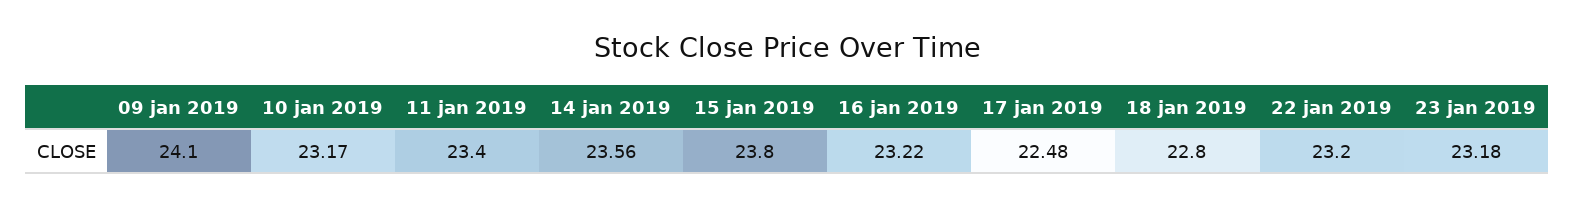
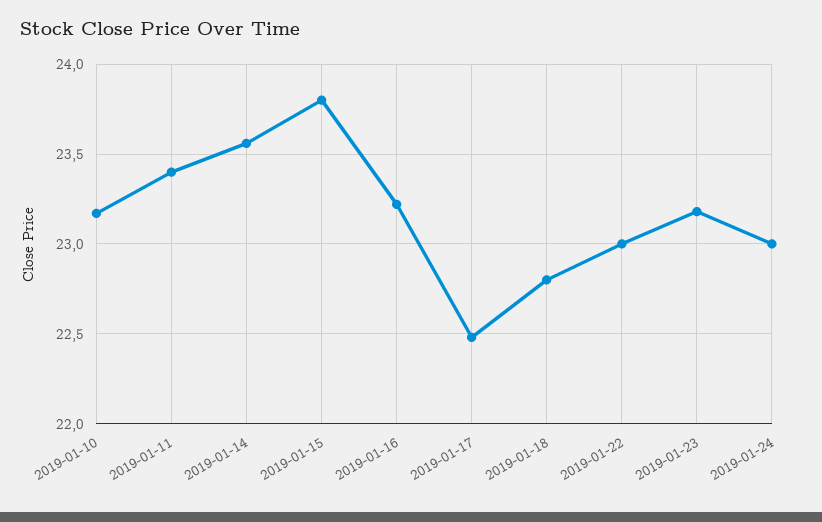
09 jan 2019: 24.1 -> none
22 jan 2019: 23.2 -> 23
2019-01-24: none -> 23

